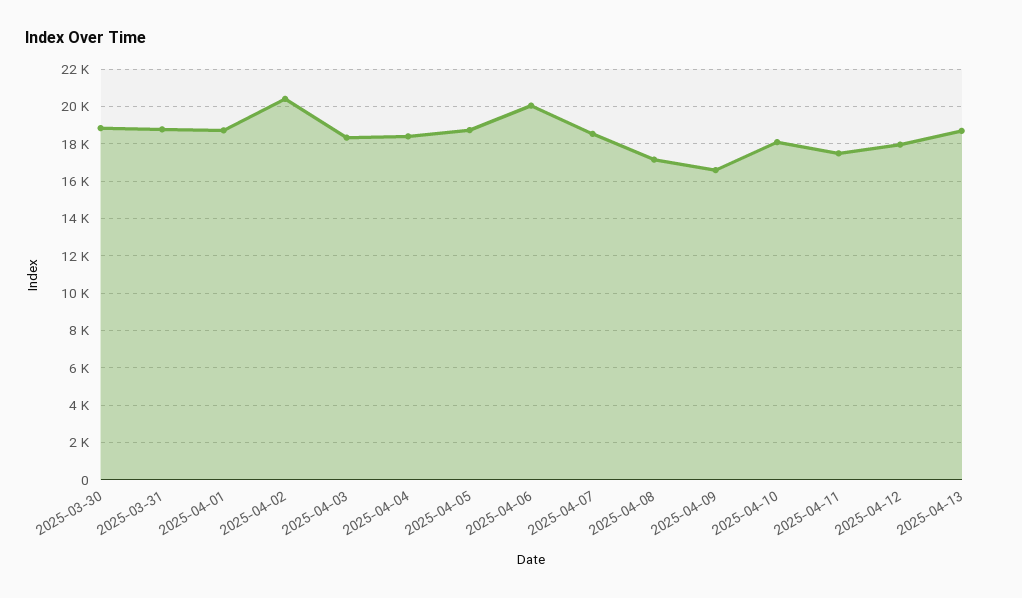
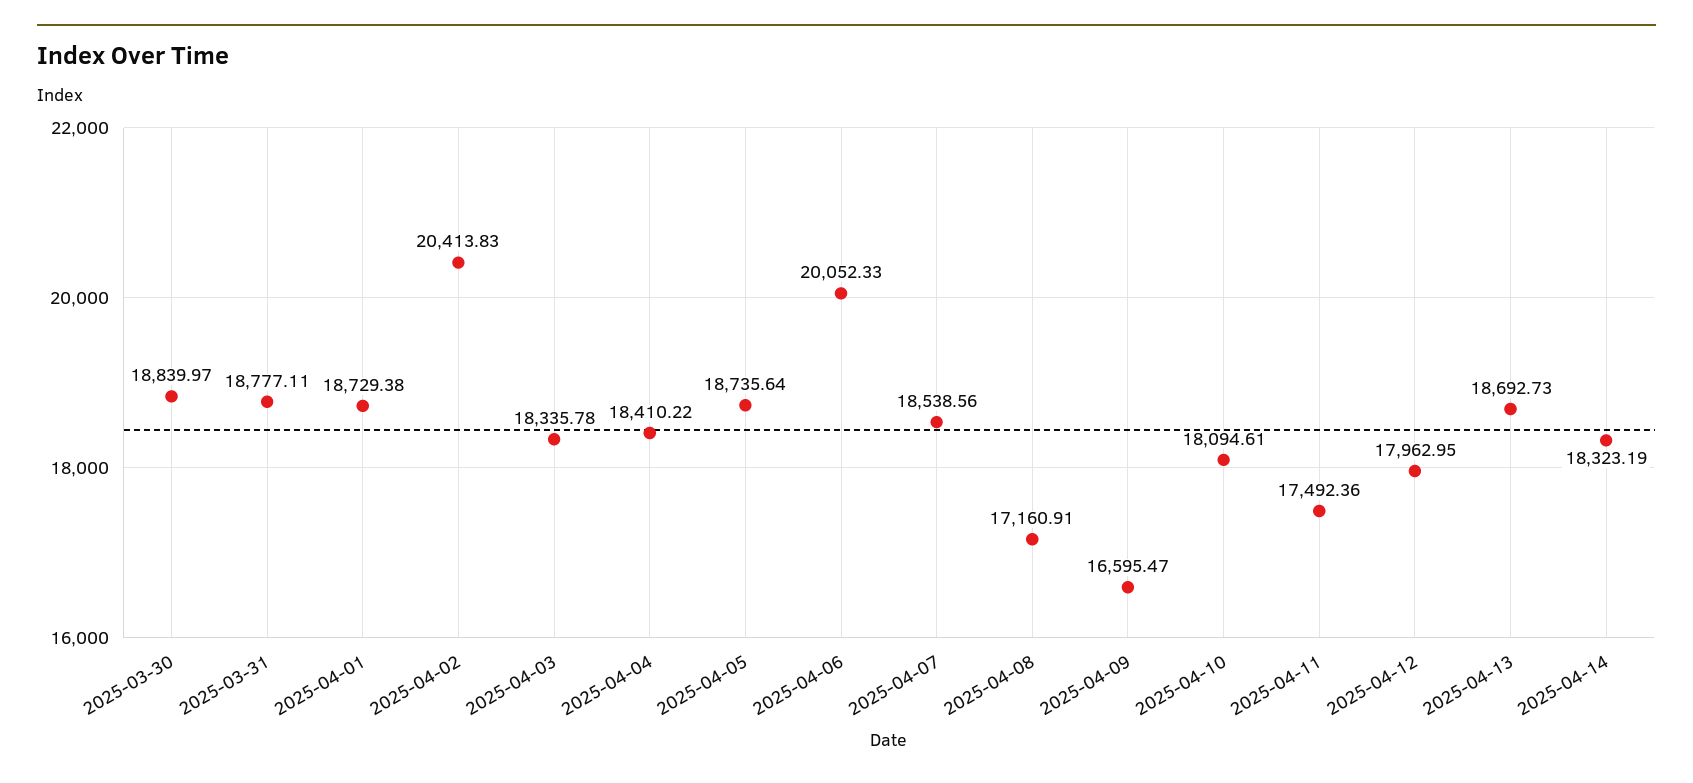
2025-04-14: none -> 18323.19

